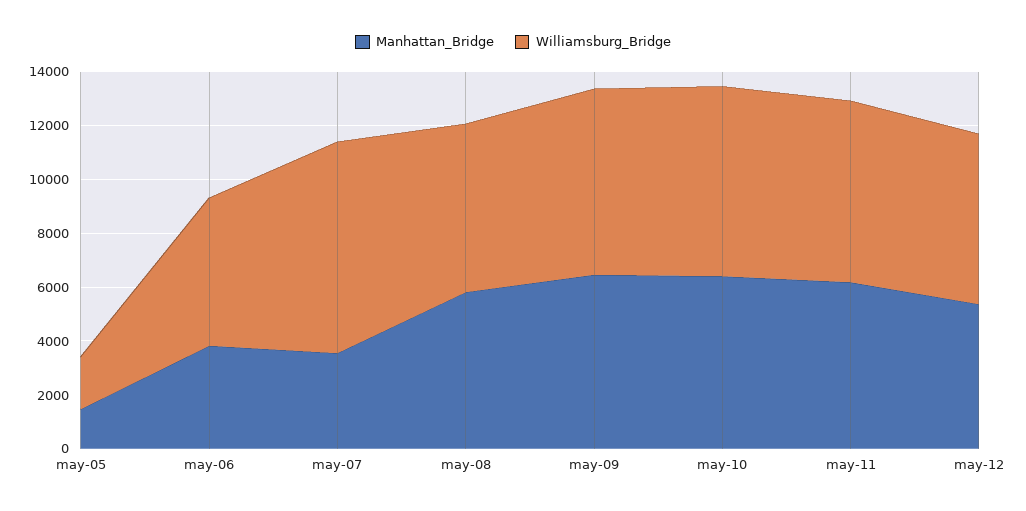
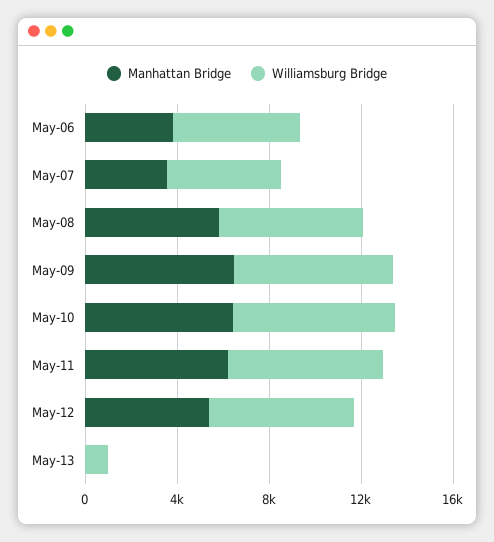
Manhattan_Bridge, may-05: 1500 -> none
Williamsburg_Bridge, may-05: 2000 -> none
Williamsburg_Bridge, may-07: 8000 -> 5000
Manhattan_Bridge, May-13: none -> 0
Williamsburg_Bridge, May-13: none -> 1000

